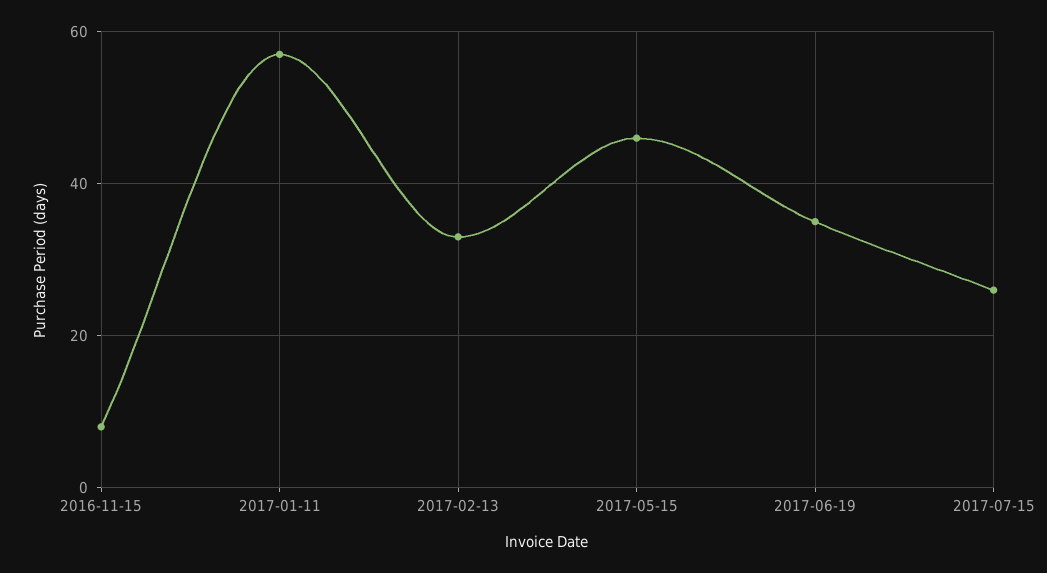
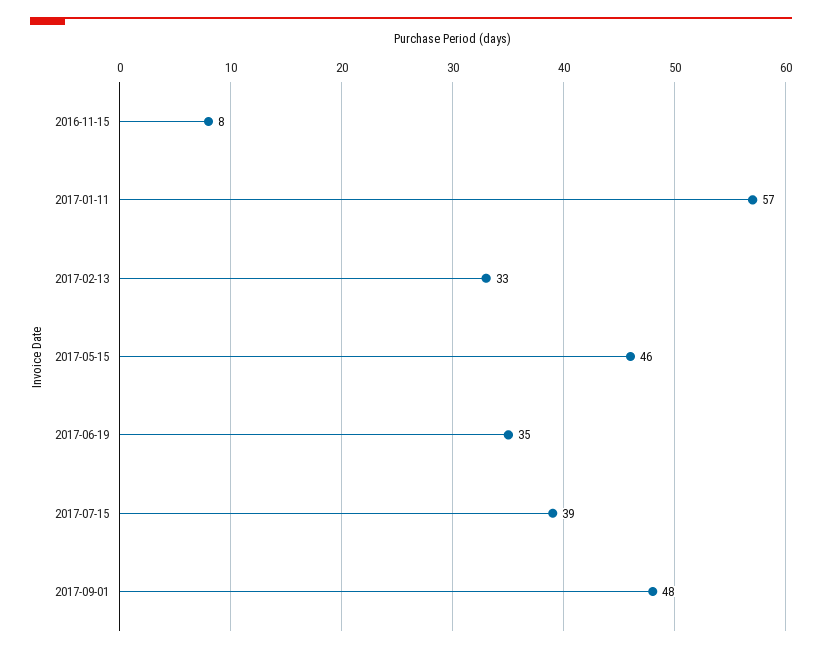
2017-07-15: 25 -> 39
2017-09-01: none -> 48

